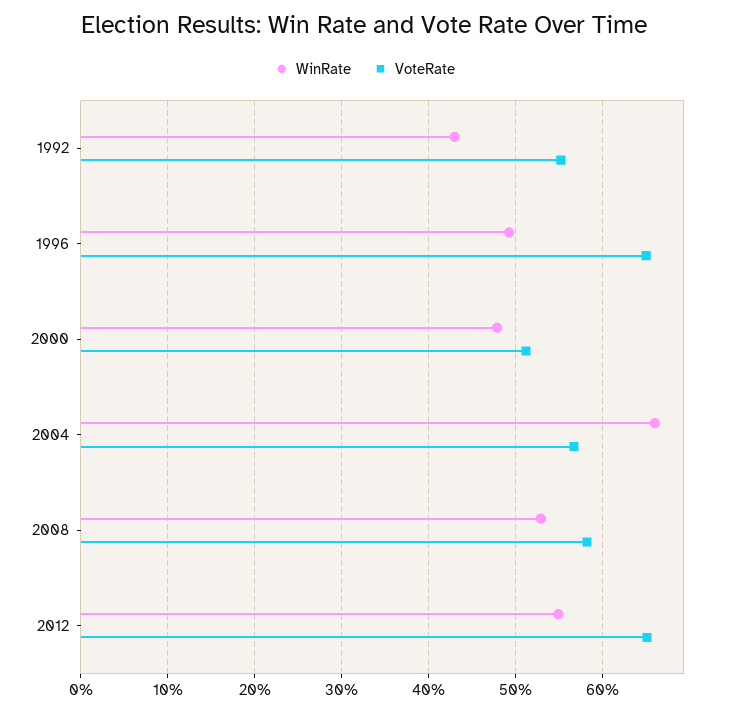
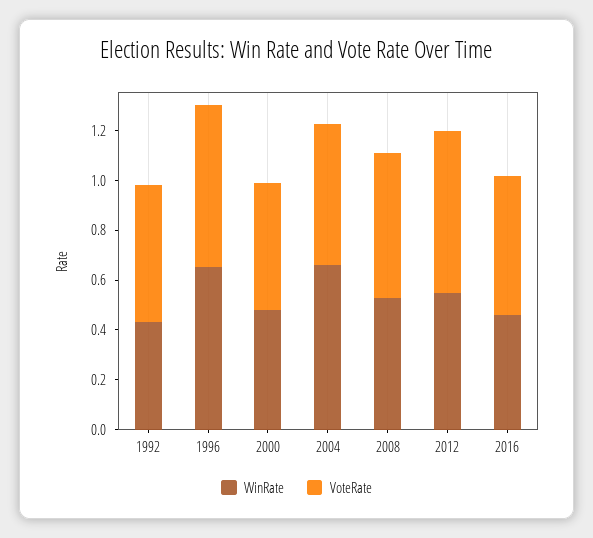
WinRate, 1996: 0.49 -> 0.65
WinRate, 2016: none -> 0.45
VoteRate, 2016: none -> 0.55

